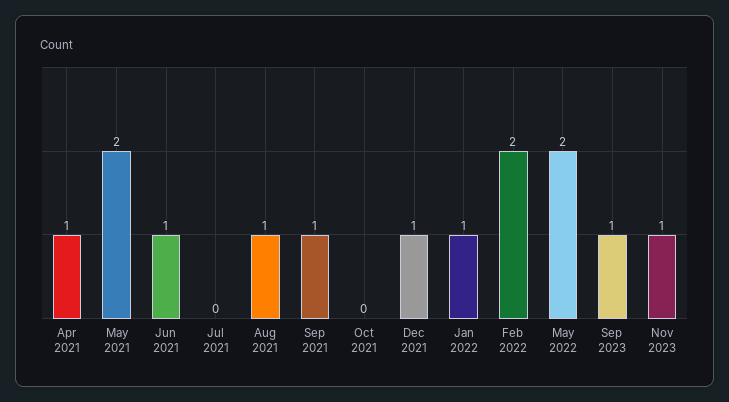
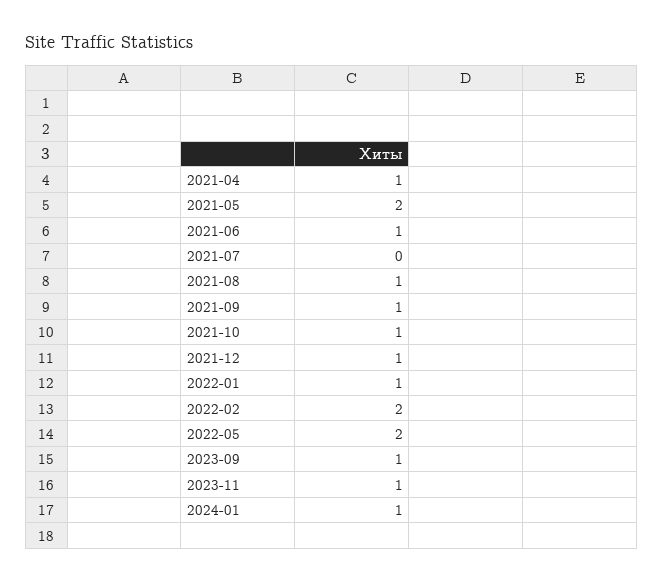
Oct 2021: 0 -> 1
2024-01: none -> 1

